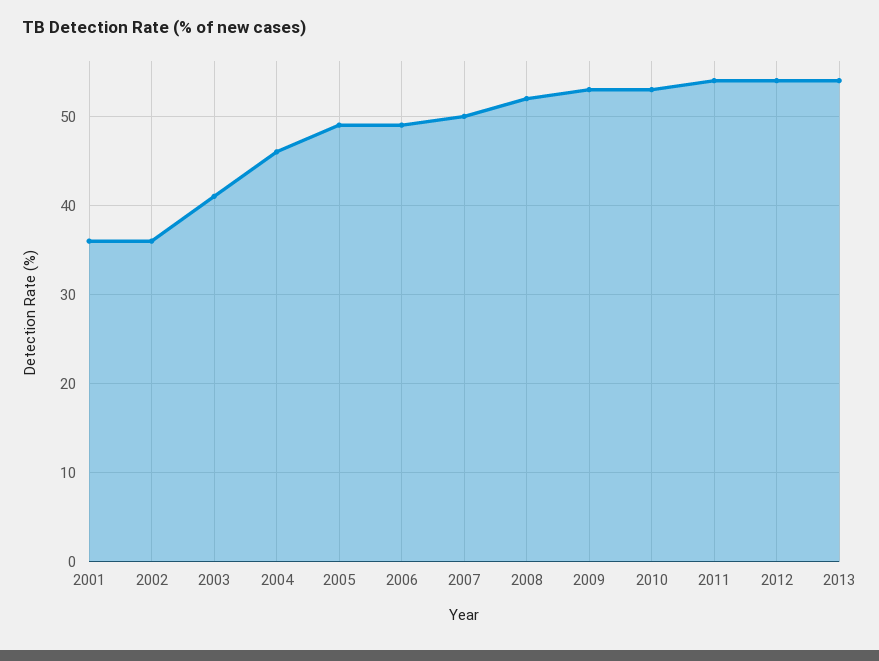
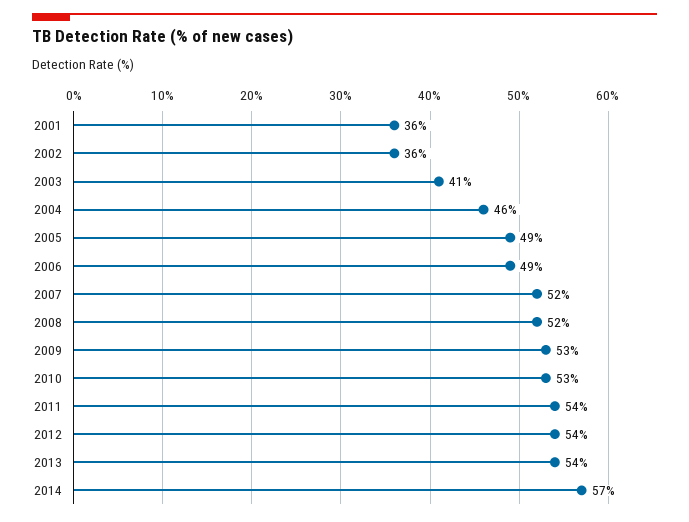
2007: 50 -> 52
2014: none -> 57

